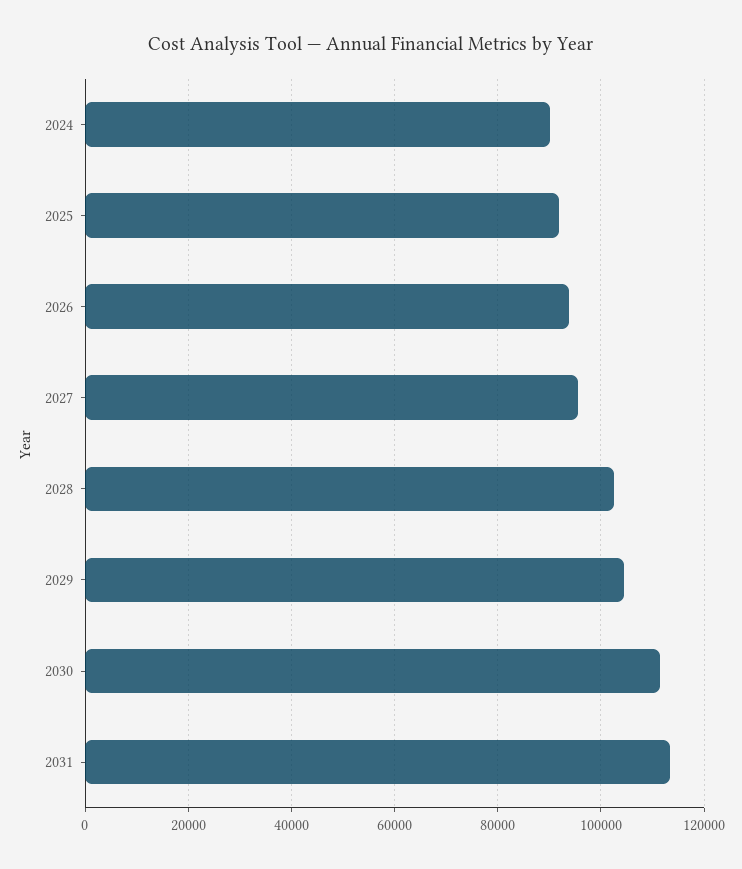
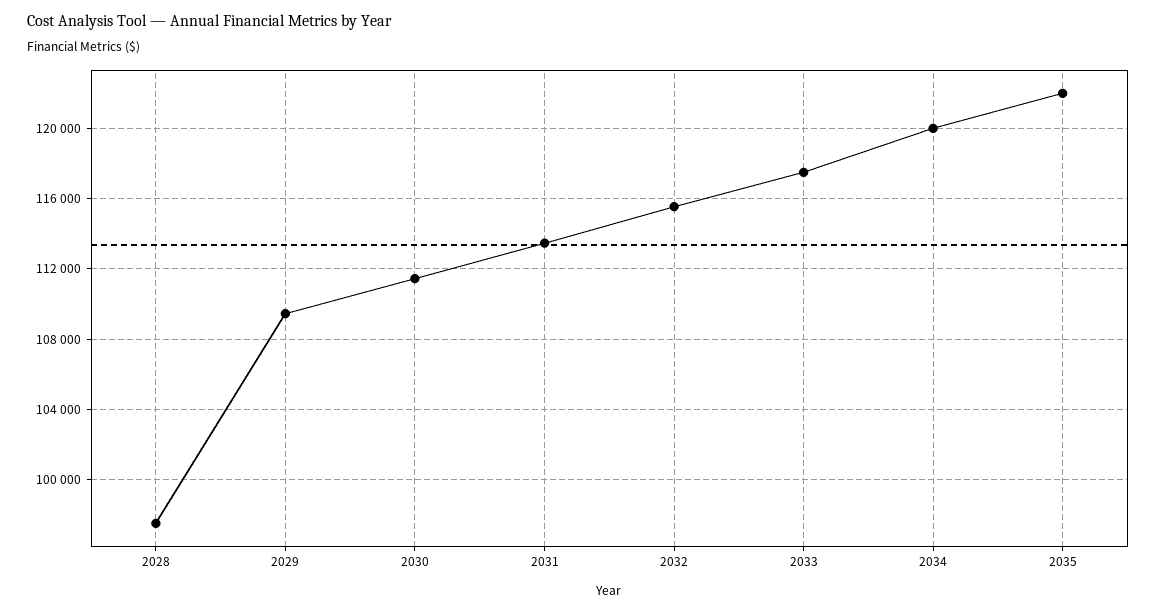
2024: 90000 -> none
2025: 92000 -> none
2026: 94000 -> none
2027: 96000 -> none
2028: 102000 -> 97500
2029: 104000 -> 109500
2032: none -> 115500
2033: none -> 117500
2034: none -> 120000
2035: none -> 122000

